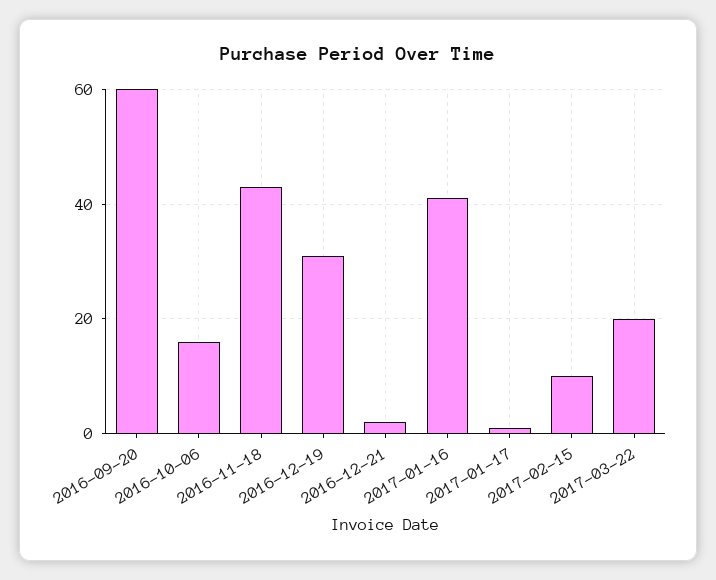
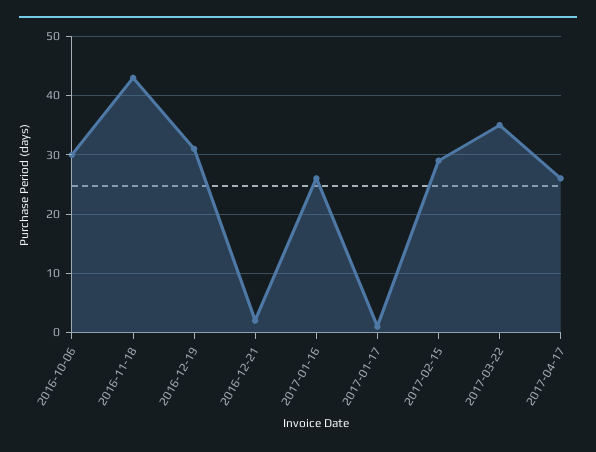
2016-09-20: 60 -> none
2016-10-06: 15 -> 30
2017-01-16: 40 -> 25
2017-02-15: 10 -> 30
2017-03-22: 20 -> 35
2017-04-17: none -> 25

